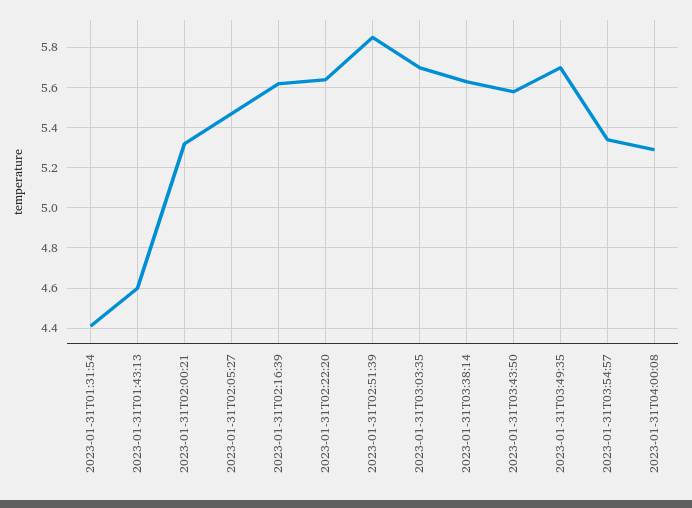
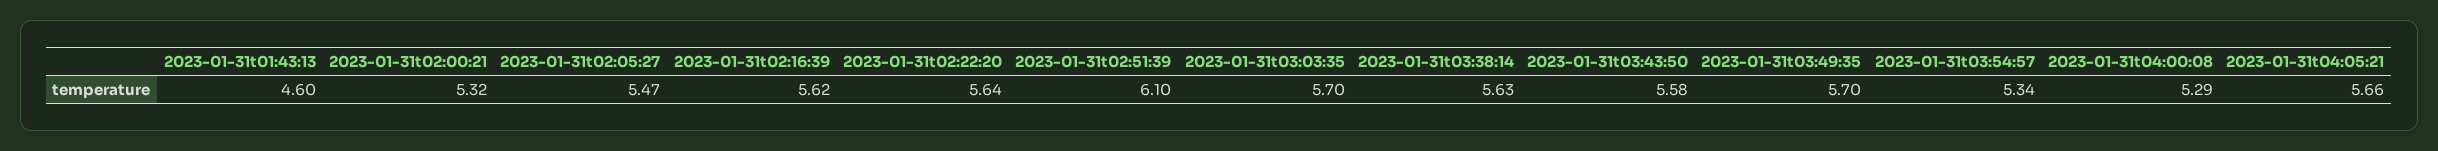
2023-01-31T01:31:54: 4.4 -> none
2023-01-31T02:51:39: 5.85 -> 6.1
2023-01-31t04:05:21: none -> 5.66

